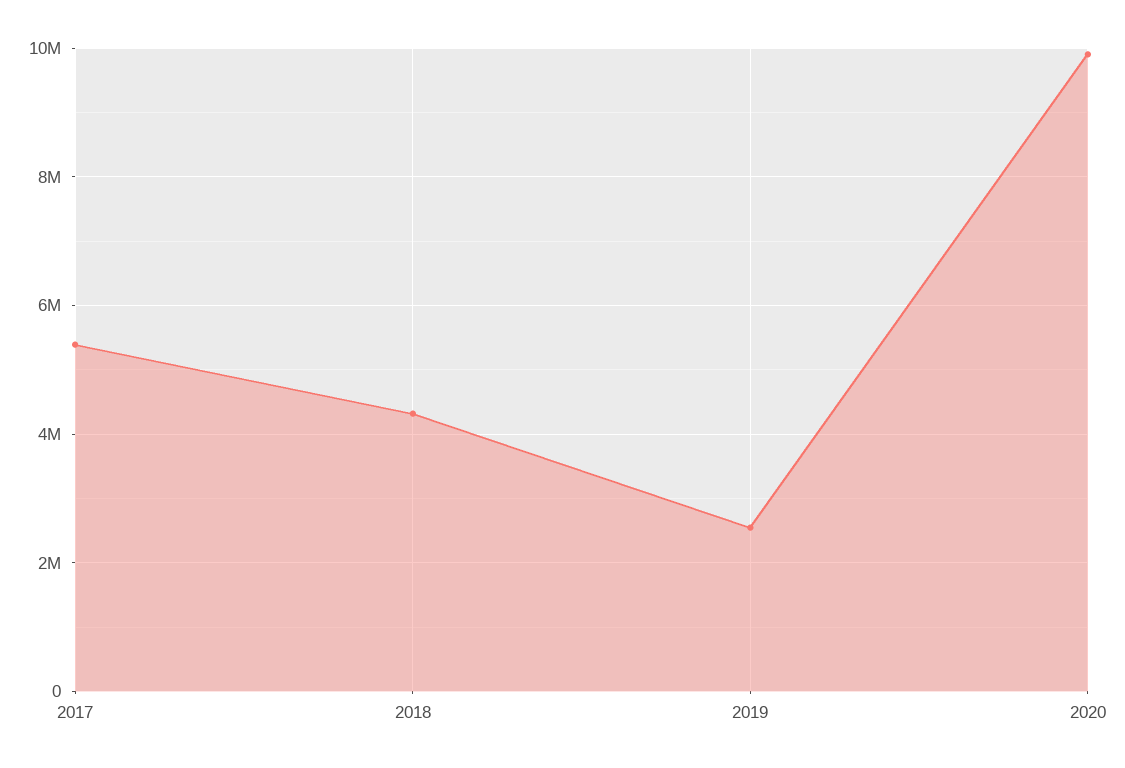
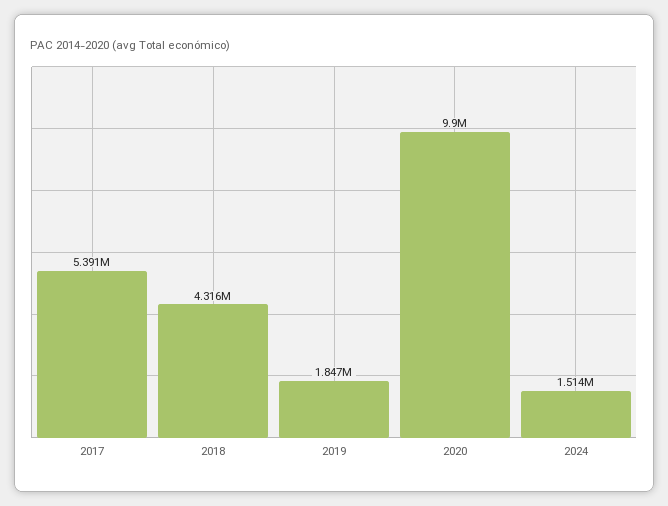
2019: 2600000 -> 1847000
2024: none -> 1514000

